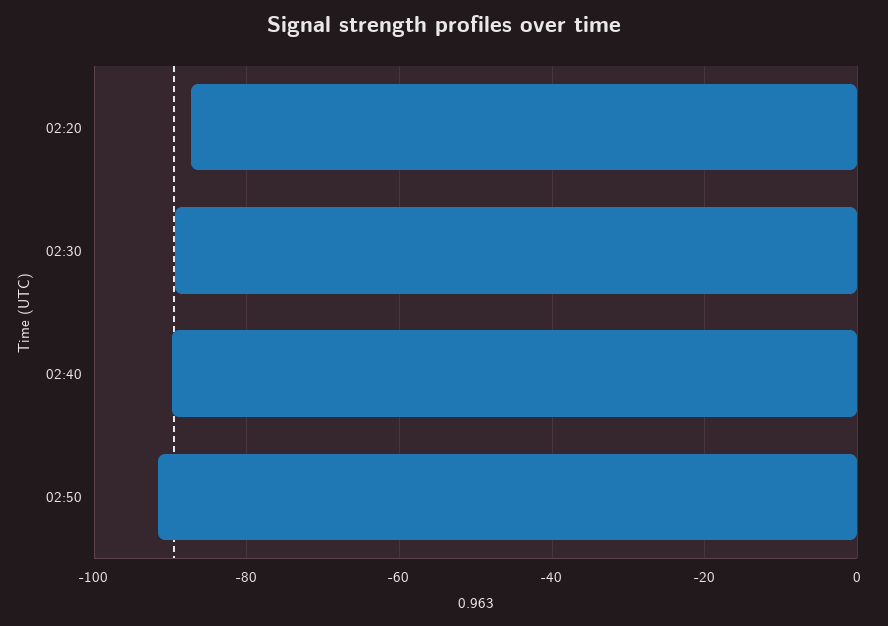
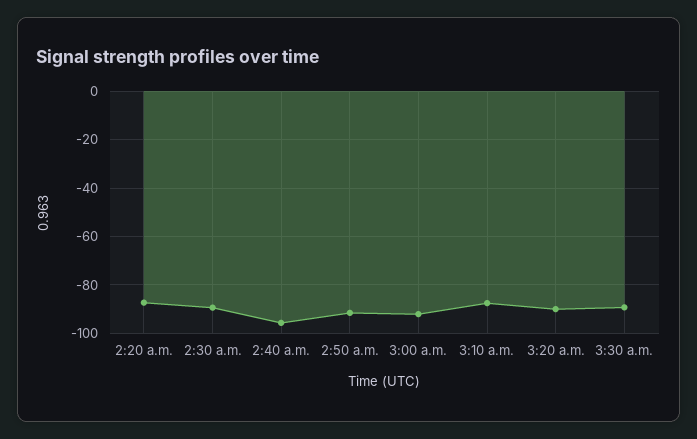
02:40: -90 -> -95
3:00 a.m.: none -> -92.5
3:10 a.m.: none -> -87.5
3:20 a.m.: none -> -90
3:30 a.m.: none -> -90

